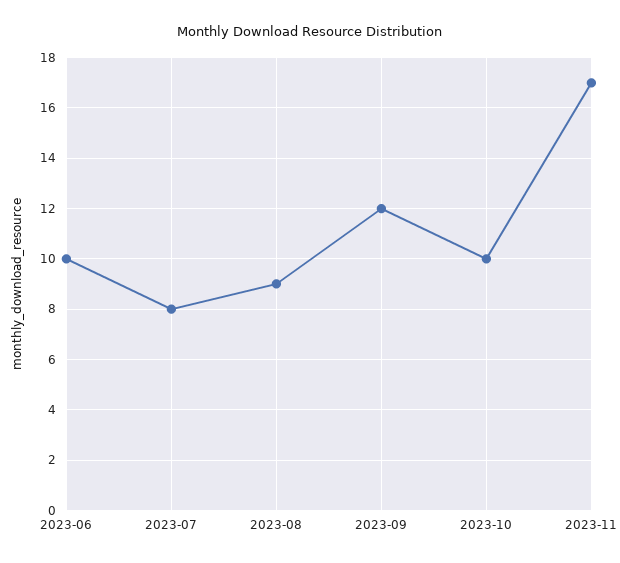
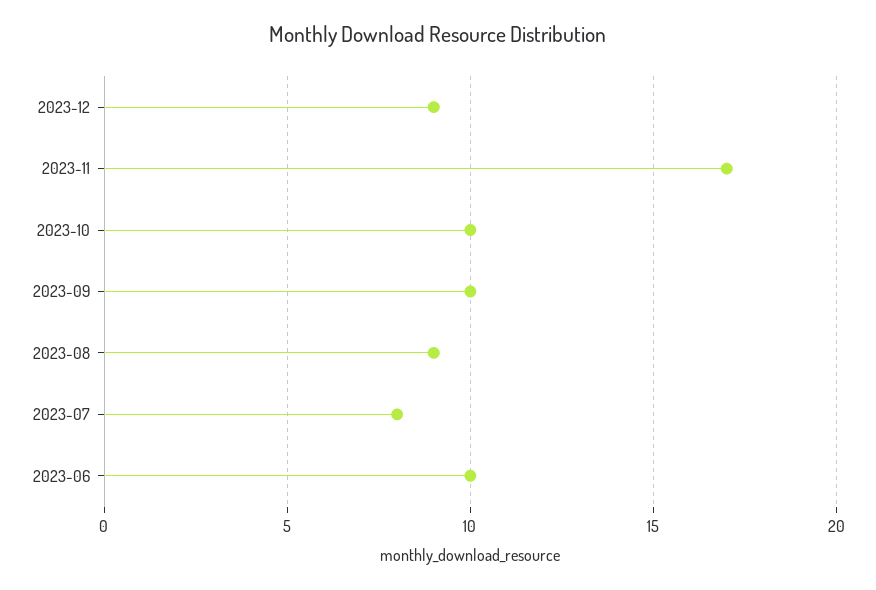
2023-09: 12 -> 10
2023-12: none -> 9

